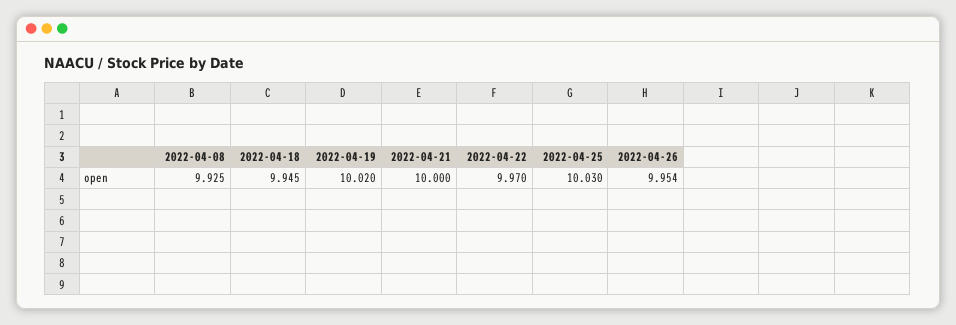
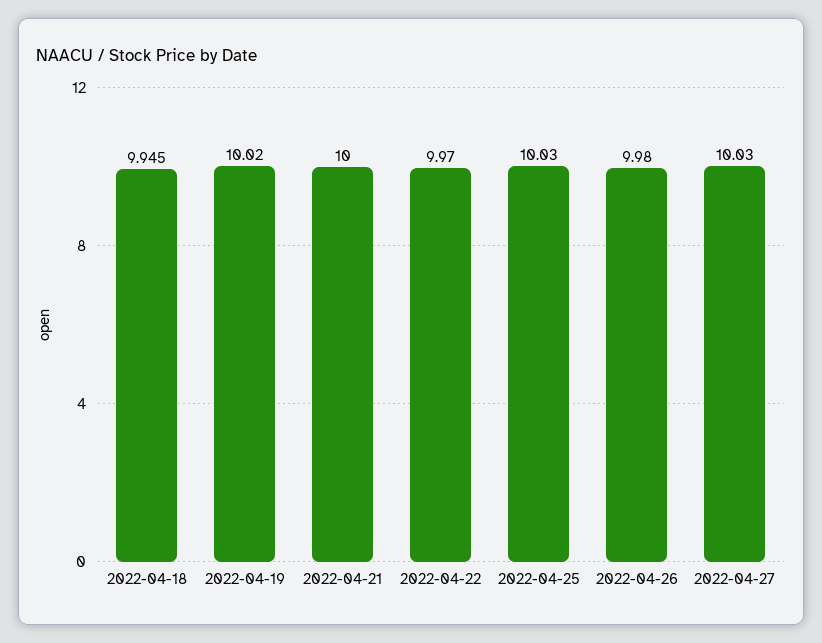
2022-04-08: 9.925 -> none
2022-04-26: 9.954 -> 9.98
2022-04-27: none -> 10.03

